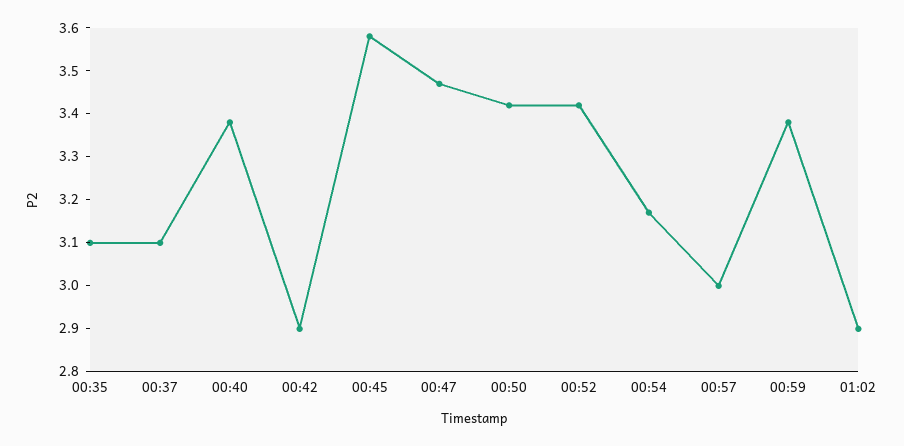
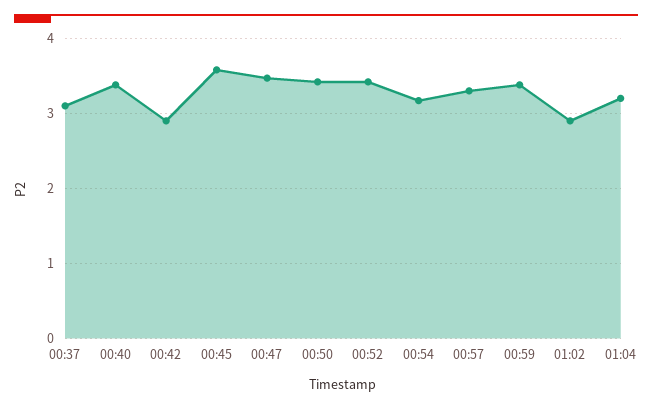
00:35: 3.1 -> none
00:57: 3 -> 3.3
01:04: none -> 3.2

